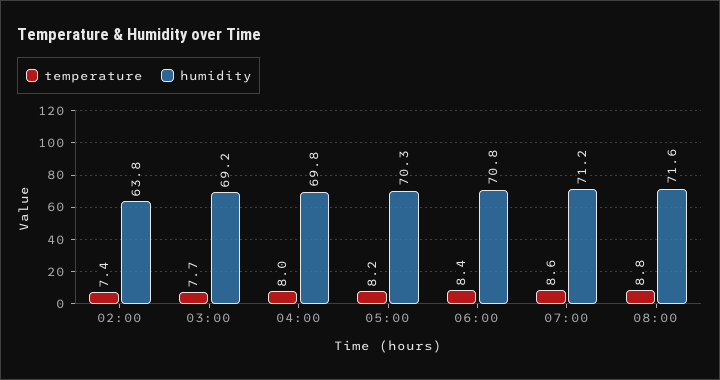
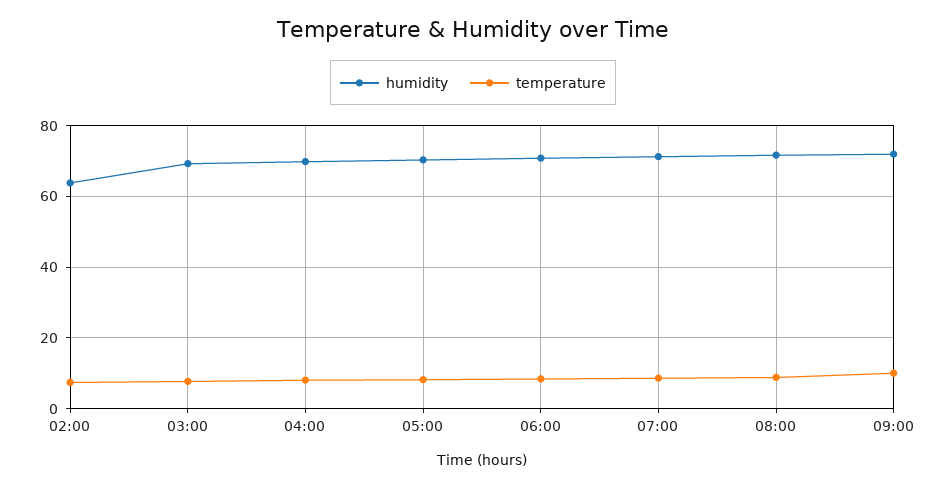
humidity, 09:00: none -> 72
temperature, 09:00: none -> 10

